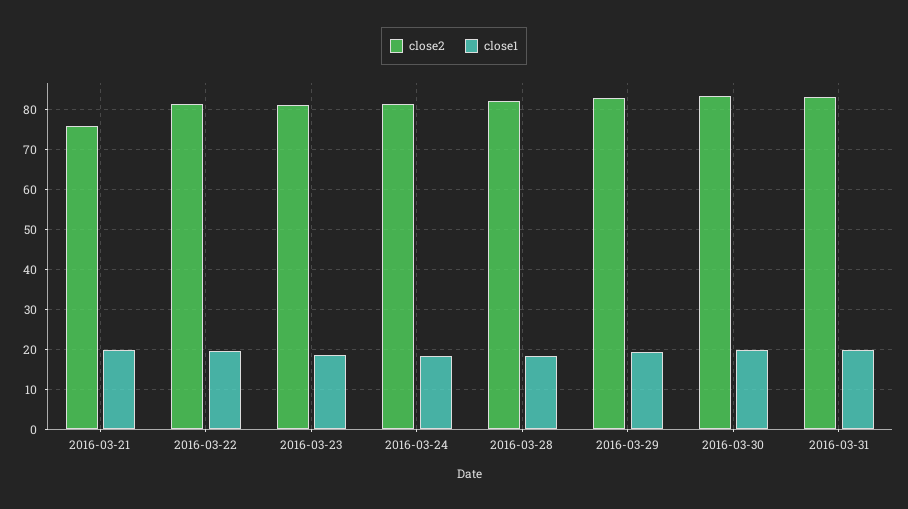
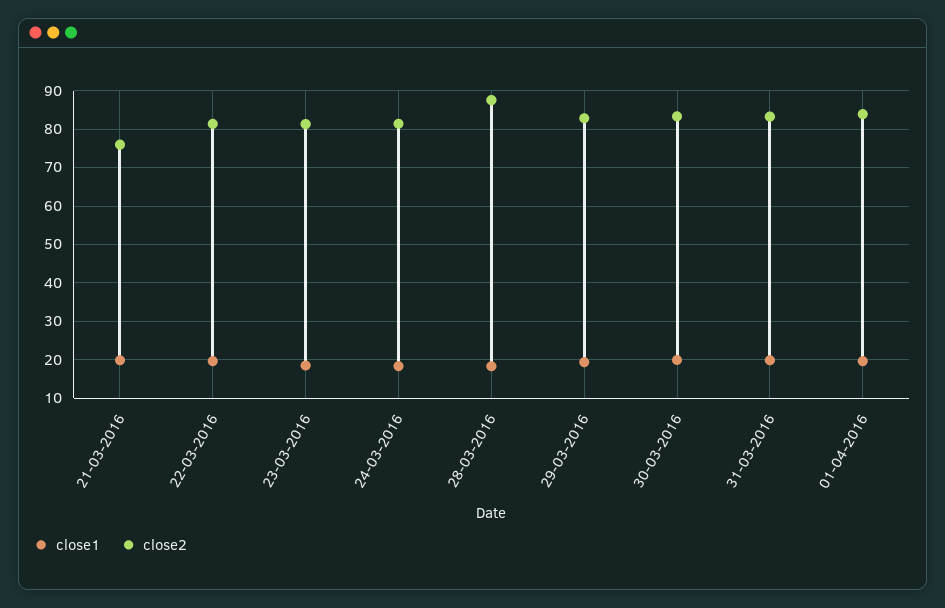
close2, 2016-03-28: 82 -> 88
close1, 01-04-2016: none -> 20
close2, 01-04-2016: none -> 84

